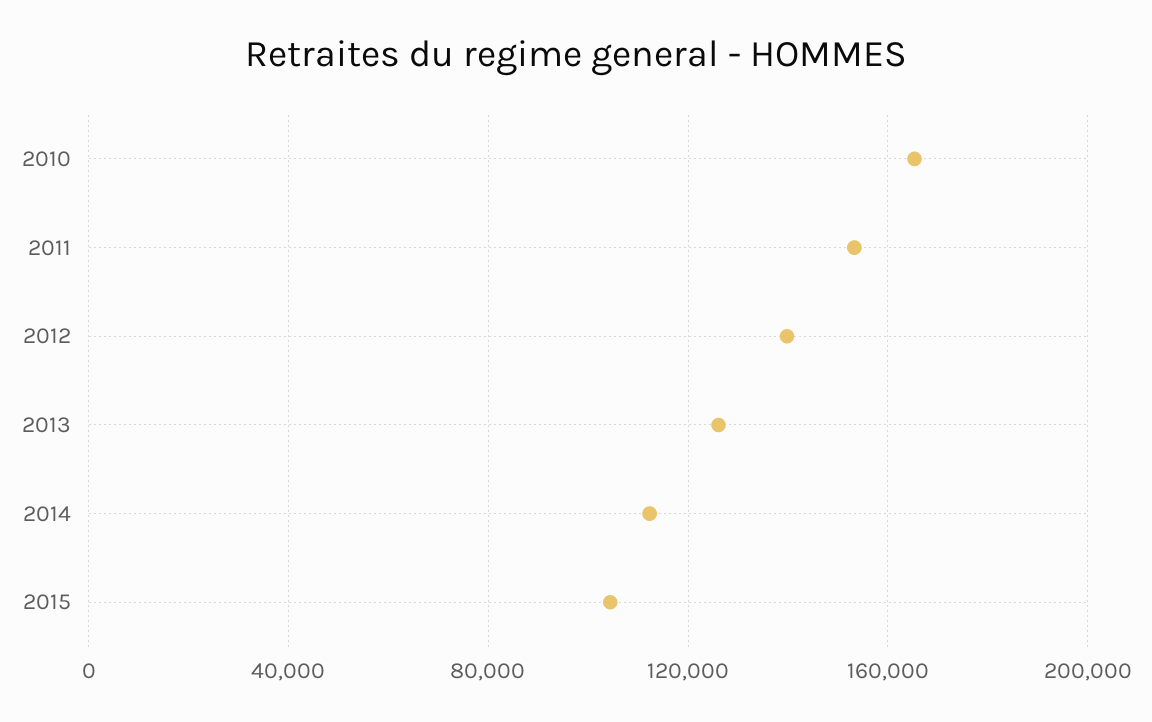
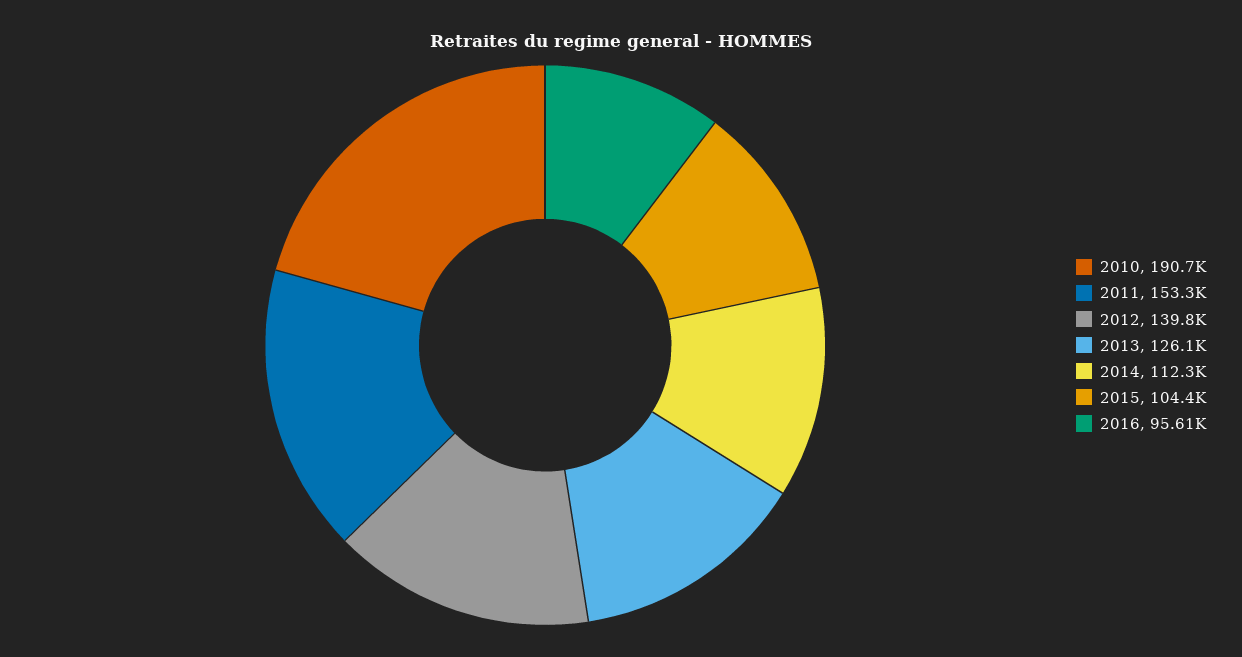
2010: 165000 -> 190700
2016: none -> 95610

